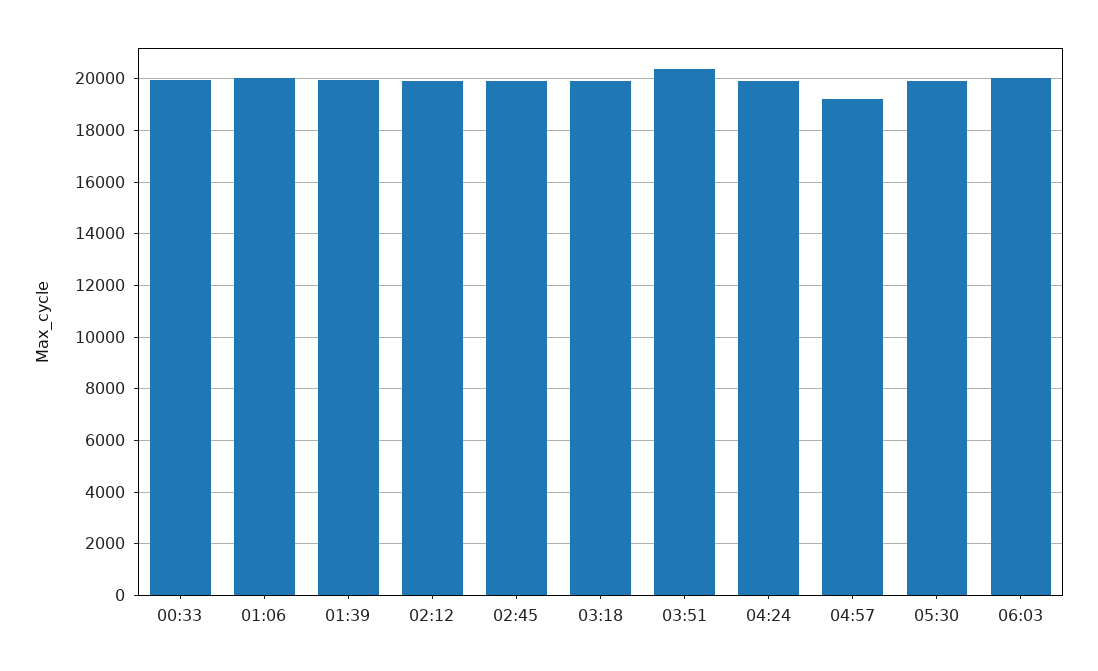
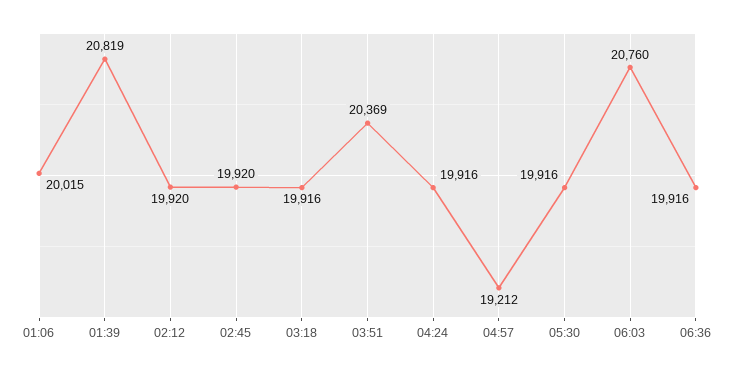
00:33: 20000 -> none
01:39: 20000 -> 20819
06:03: 20000 -> 20760
06:36: none -> 19916

